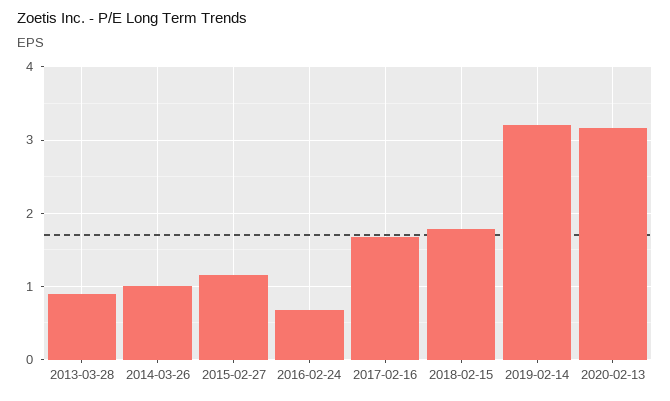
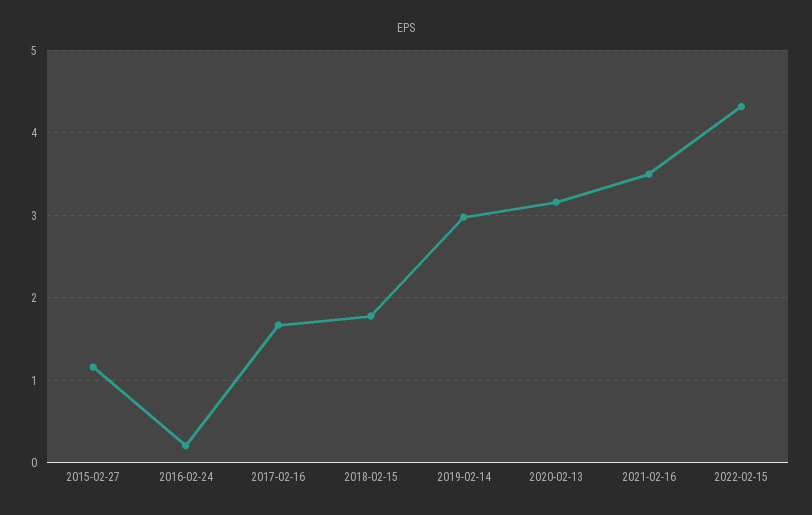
2013-03-28: 0.9 -> none
2014-03-26: 1 -> none
2016-02-24: 0.7 -> 0.2
2019-02-14: 3.2 -> 3
2021-02-16: none -> 3.5
2022-02-15: none -> 4.3

